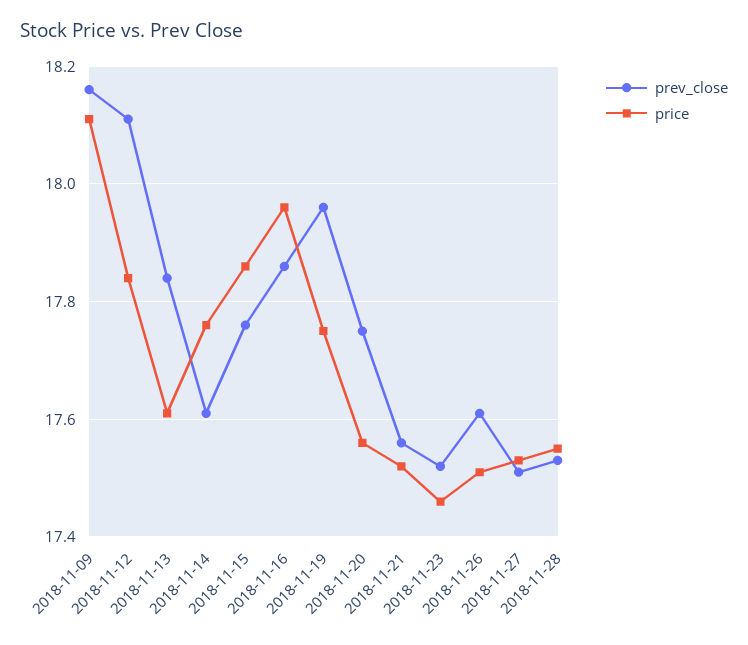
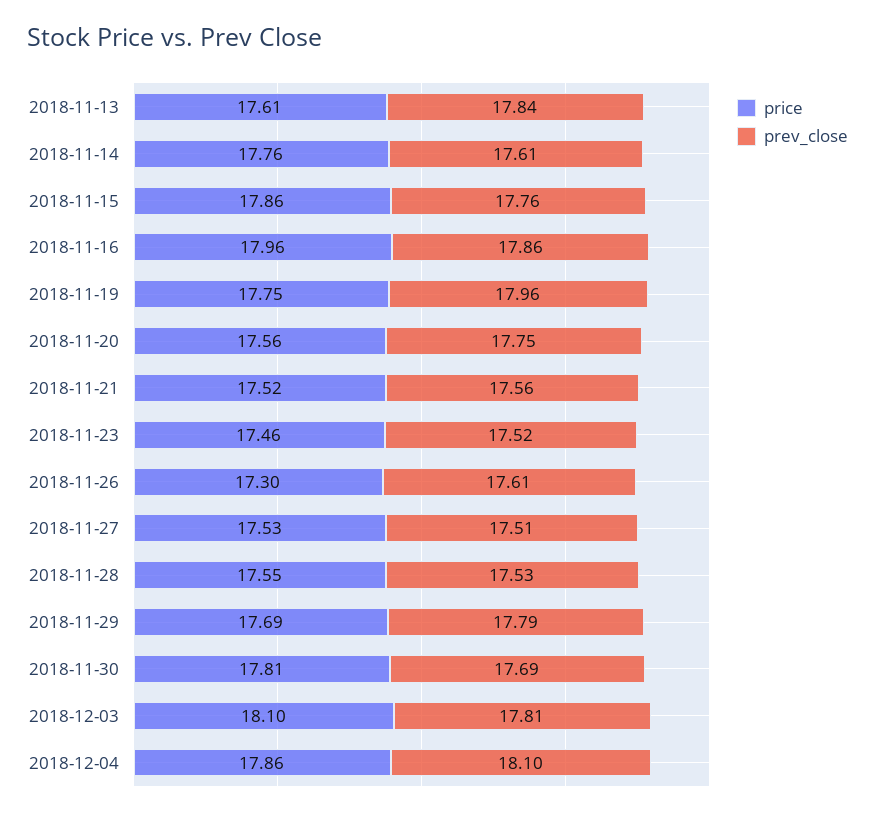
prev_close, 2018-11-09: 18.15 -> none
price, 2018-11-09: 18.1 -> none
prev_close, 2018-11-12: 18.1 -> none
price, 2018-11-12: 17.85 -> none
price, 2018-11-26: 17.5 -> 17.3
price, 2018-11-29: none -> 17.69
prev_close, 2018-11-29: none -> 17.79
price, 2018-11-30: none -> 17.81
prev_close, 2018-11-30: none -> 17.69
price, 2018-12-03: none -> 18.1
prev_close, 2018-12-03: none -> 17.81
price, 2018-12-04: none -> 17.86
prev_close, 2018-12-04: none -> 18.1

